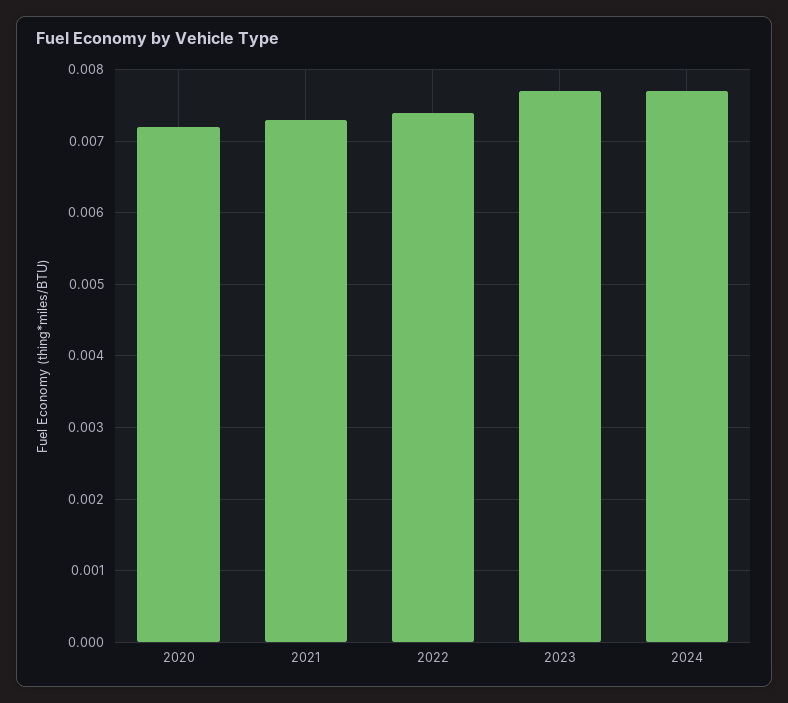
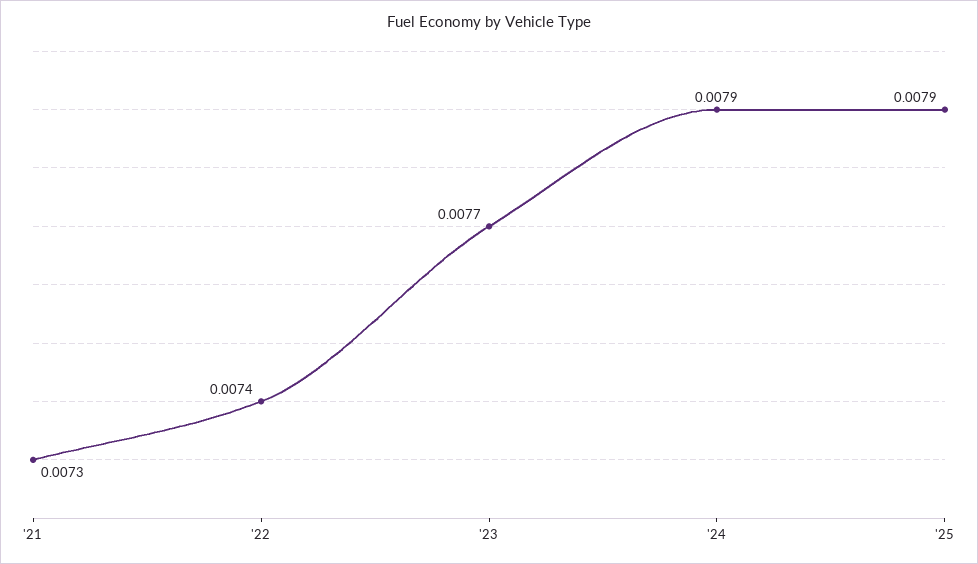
2020: 0.0072 -> none
2024: 0.0077 -> 0.0079
'25: none -> 0.0079

